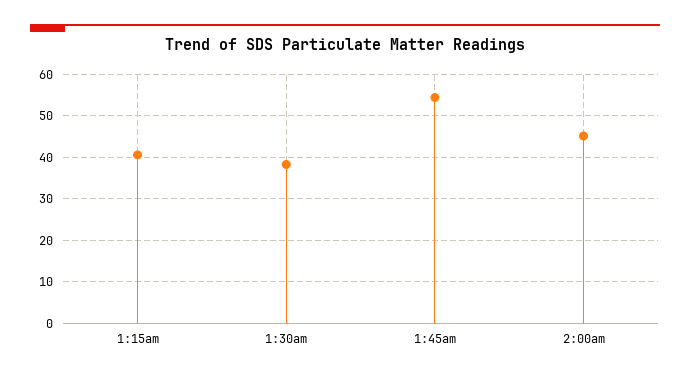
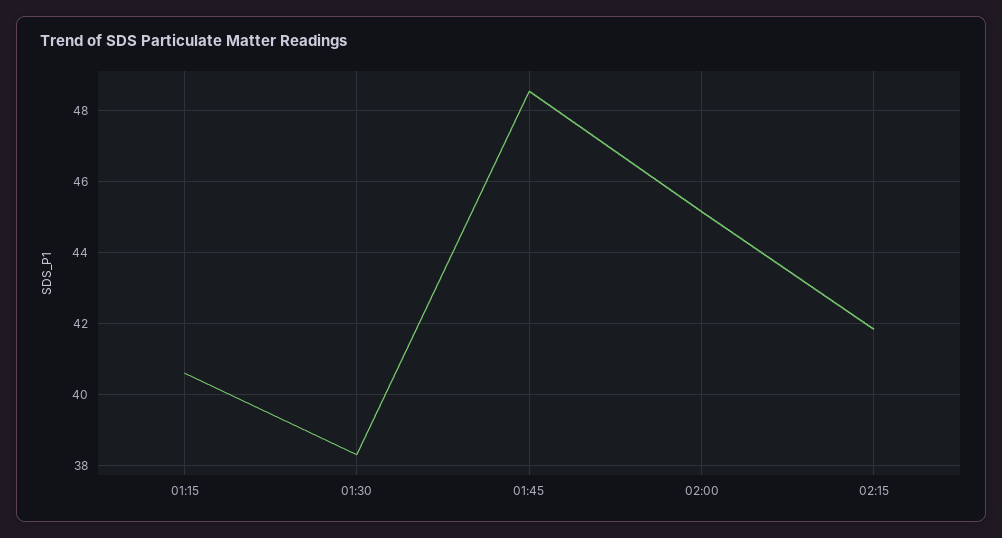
1:45am: 54 -> 48.6
02:15: none -> 41.8

